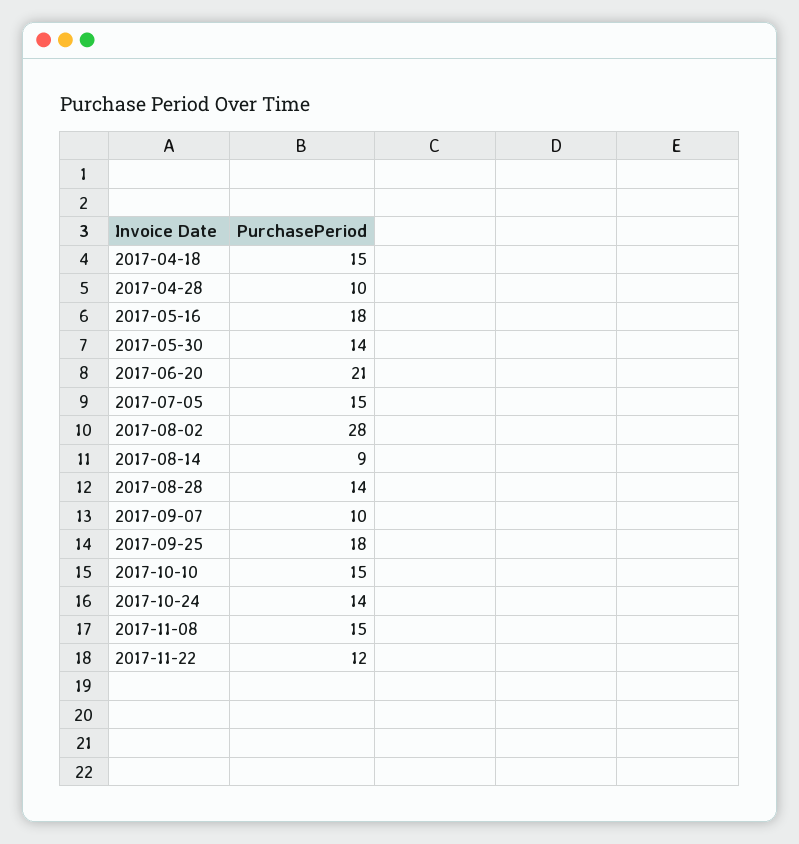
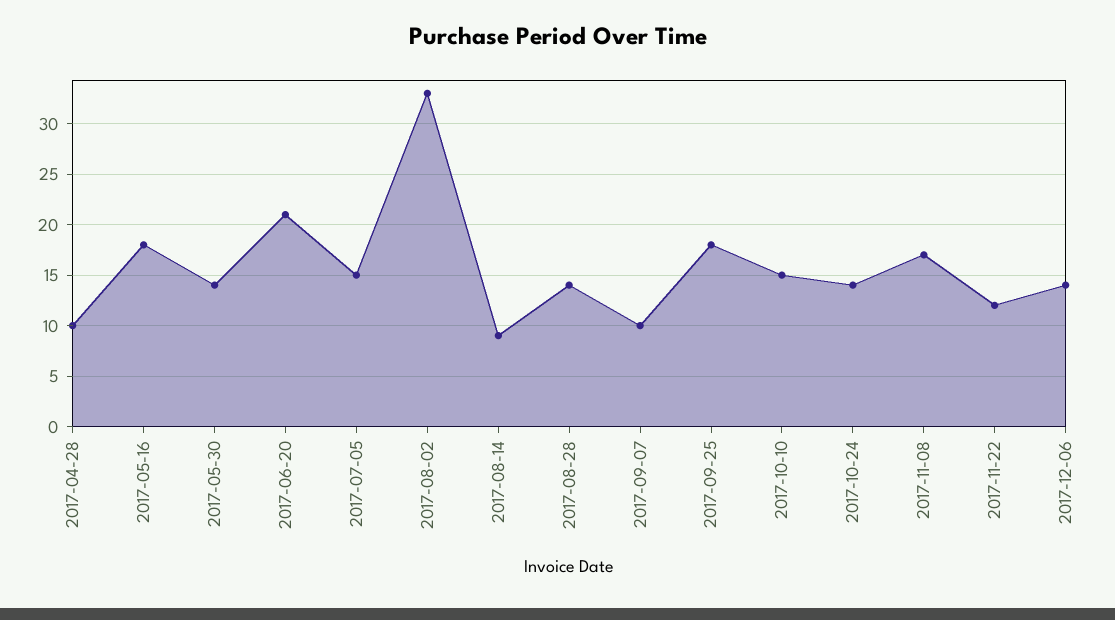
2017-04-18: 15 -> none
2017-08-02: 28 -> 33
2017-11-08: 15 -> 17
2017-12-06: none -> 14

